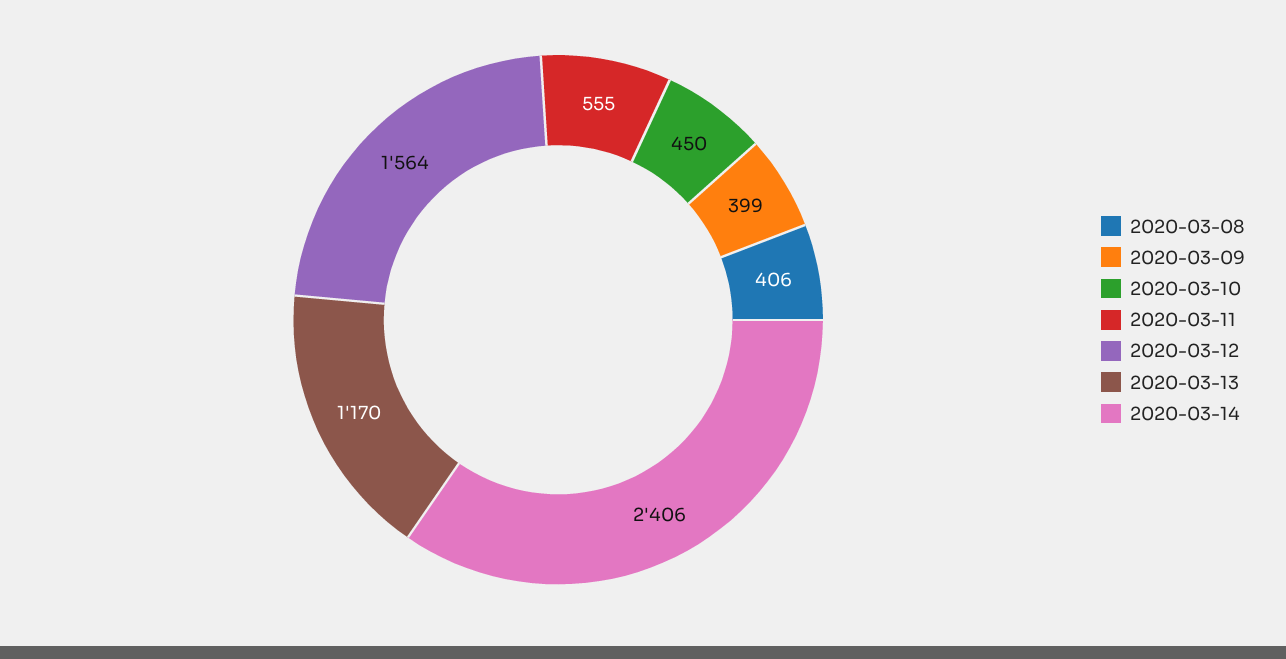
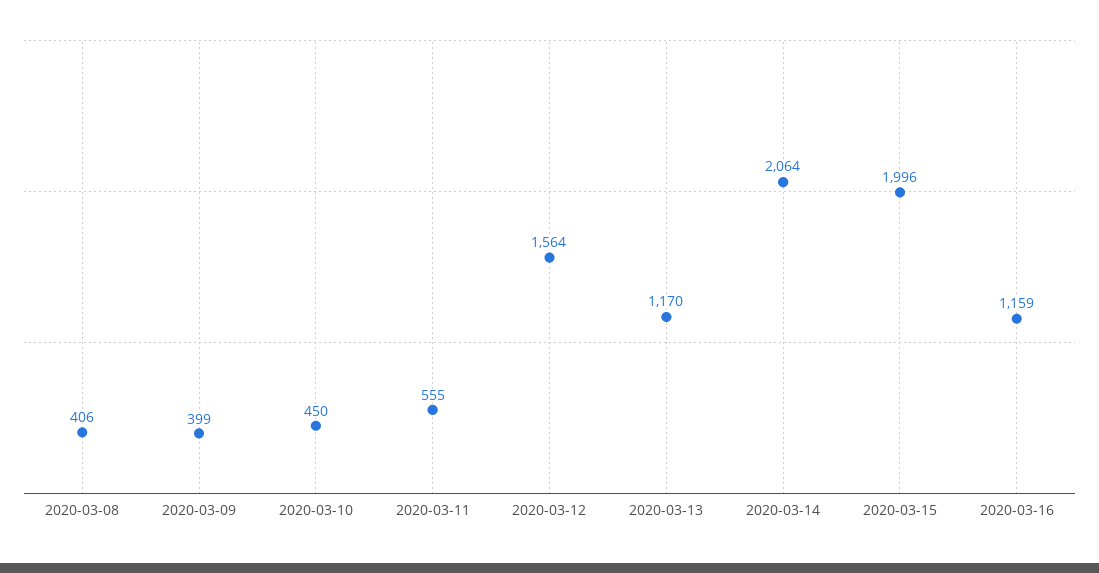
2020-03-14: 2406 -> 2064
2020-03-15: none -> 1996
2020-03-16: none -> 1159

